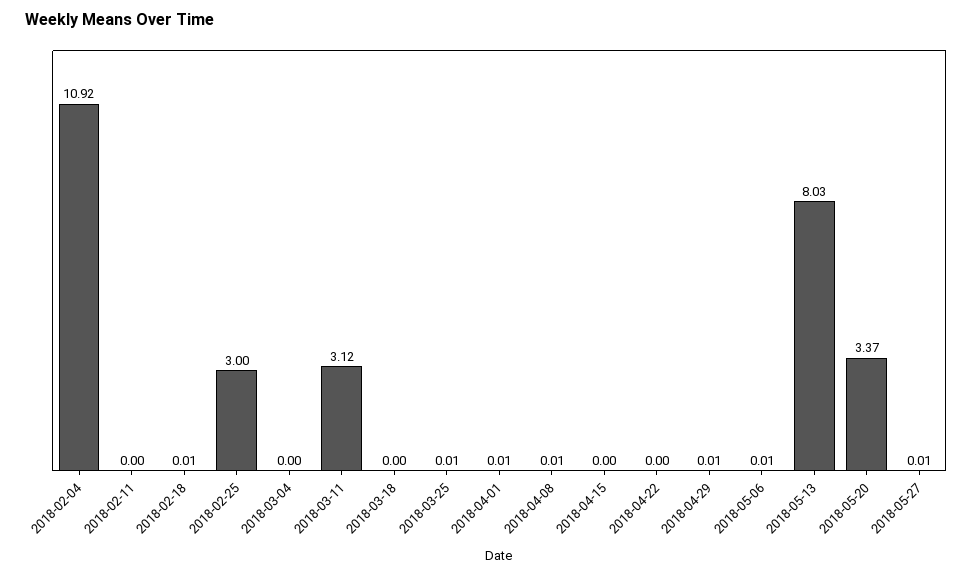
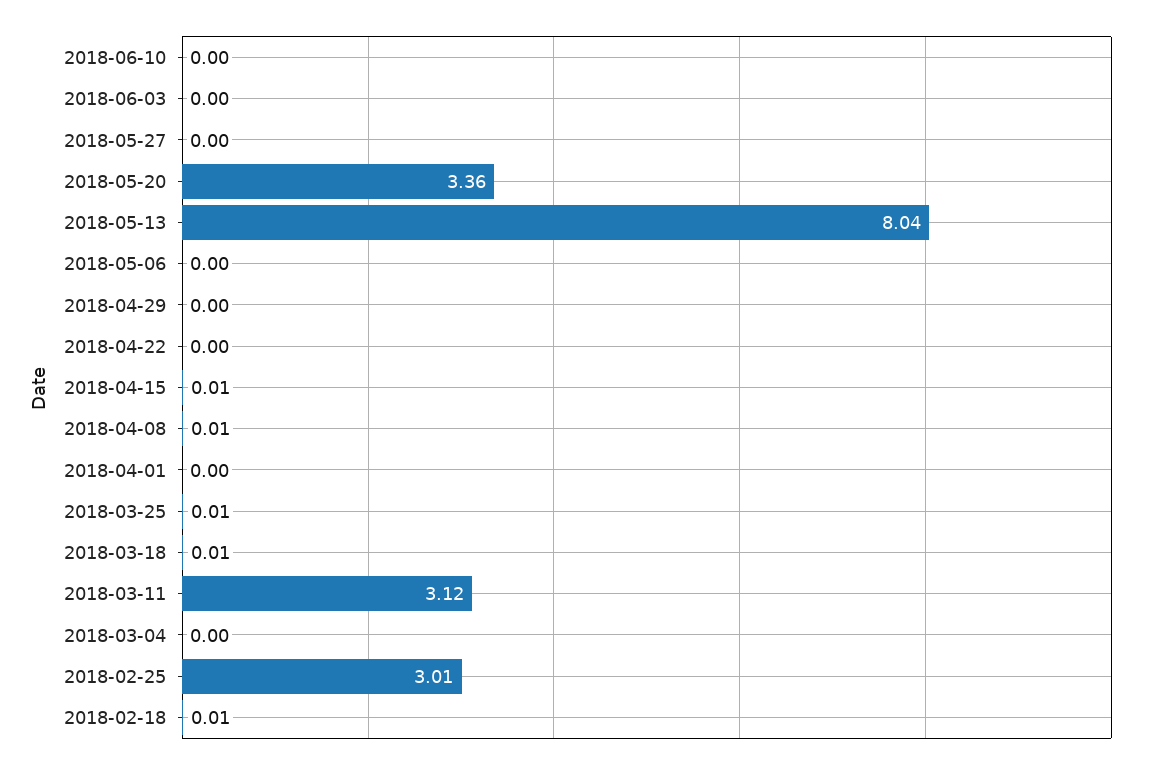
2018-02-04: 10.92 -> none
2018-02-11: 0 -> none
2018-02-25: 3 -> 3.01
2018-03-18: 0 -> 0.01
2018-04-01: 0.01 -> 0
2018-04-15: 0 -> 0.01
2018-04-29: 0.01 -> 0
2018-05-06: 0.01 -> 0
2018-05-13: 8.03 -> 8.04
2018-05-20: 3.37 -> 3.36
2018-05-27: 0.01 -> 0
2018-06-10: none -> 0
2018-06-03: none -> 0

